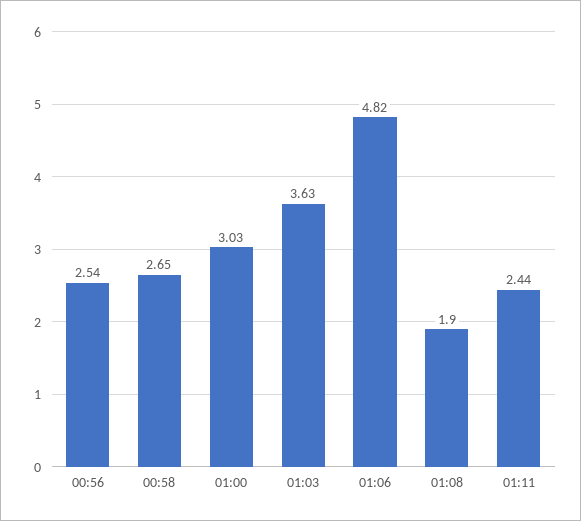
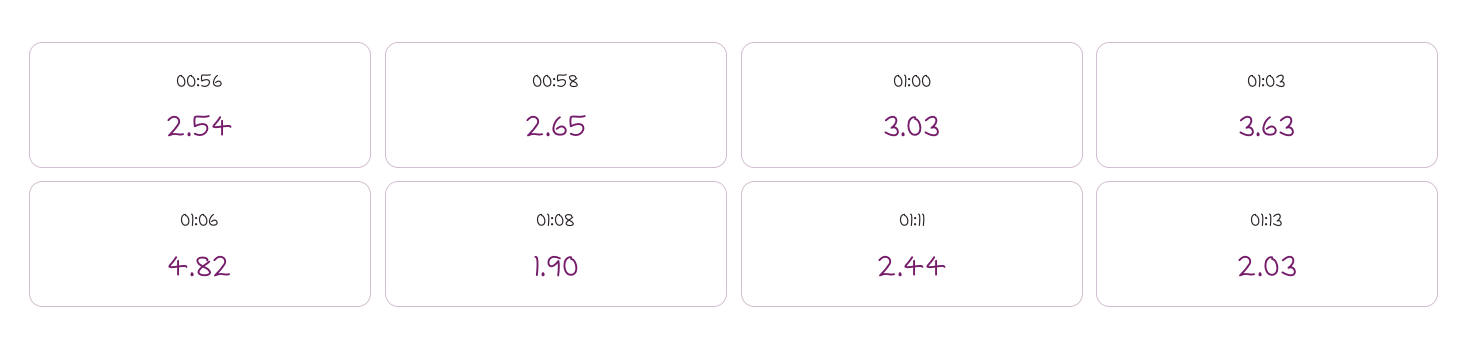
01:13: none -> 2.03

